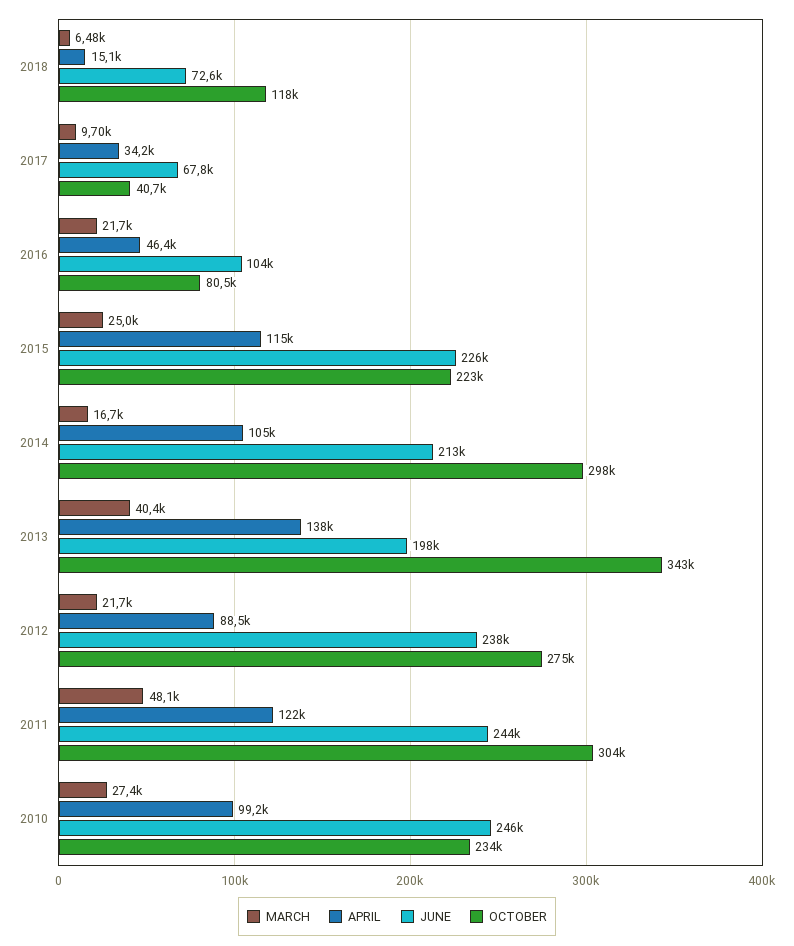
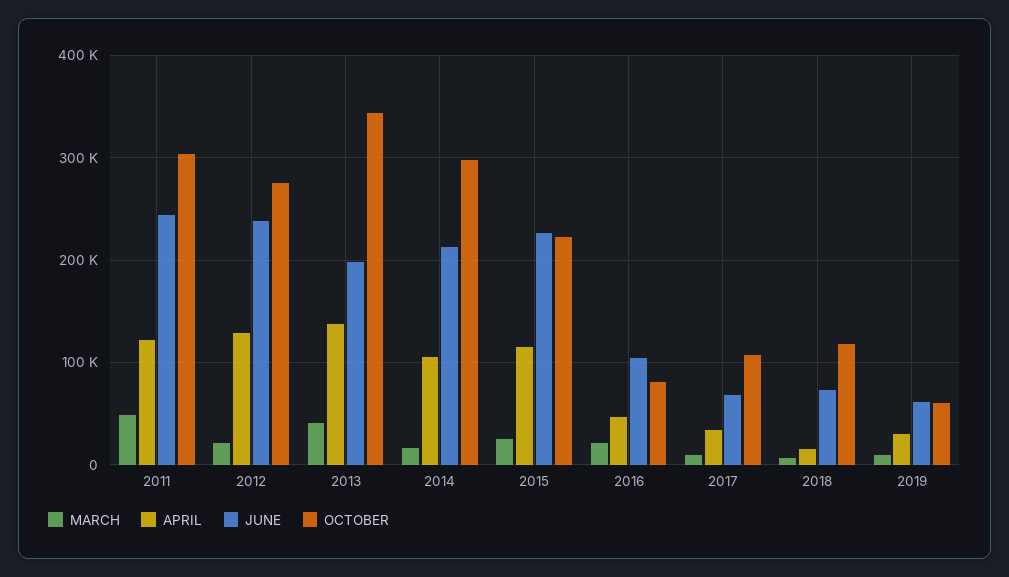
OCTOBER, 2017: 40700 -> 110000
APRIL, 2012: 88500 -> 130000
MARCH, 2010: 27400 -> none
APRIL, 2010: 99200 -> none
JUNE, 2010: 246000 -> none
OCTOBER, 2010: 234000 -> none
MARCH, 2019: none -> 10000
APRIL, 2019: none -> 30000
JUNE, 2019: none -> 60000
OCTOBER, 2019: none -> 60000

